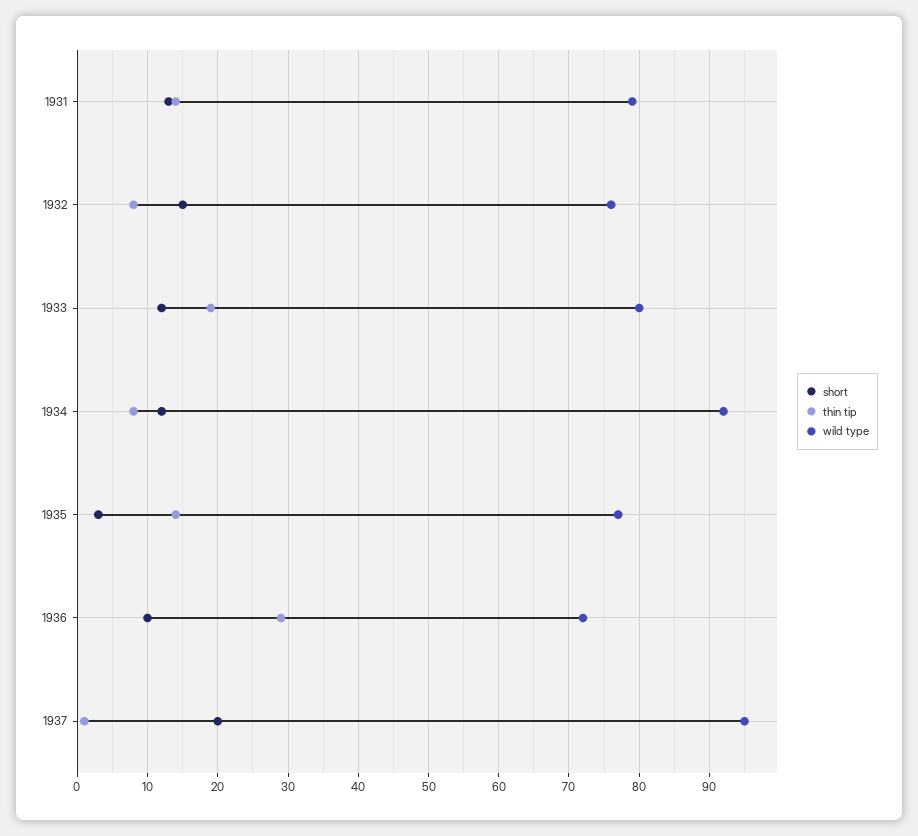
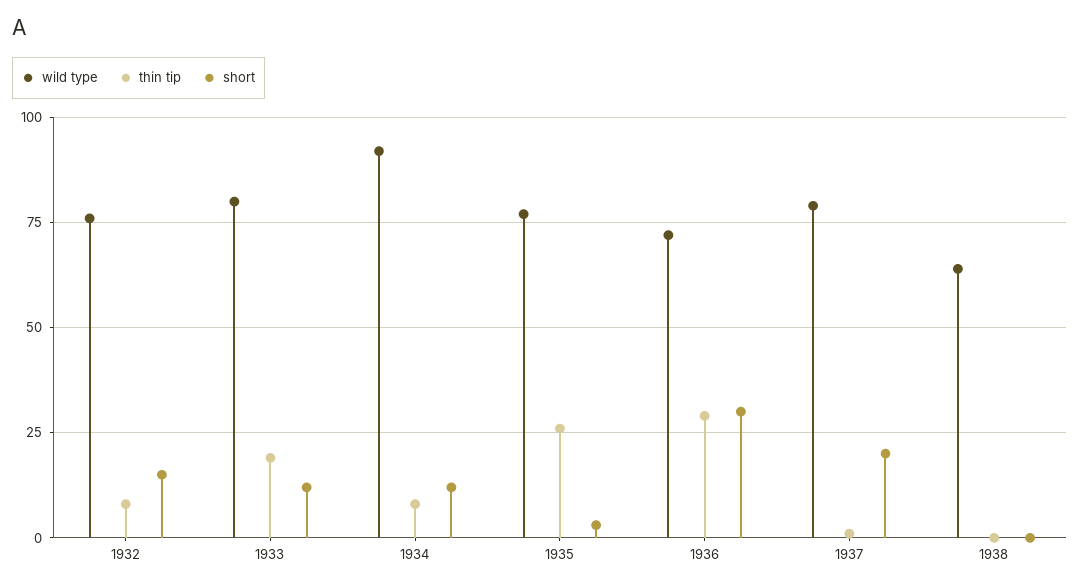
short, 1931: 13 -> none
thin tip, 1931: 14 -> none
wild type, 1931: 79 -> none
thin tip, 1935: 14 -> 25
short, 1936: 10 -> 30
wild type, 1937: 95 -> 80
wild type, 1938: none -> 65
thin tip, 1938: none -> 0
short, 1938: none -> 0

